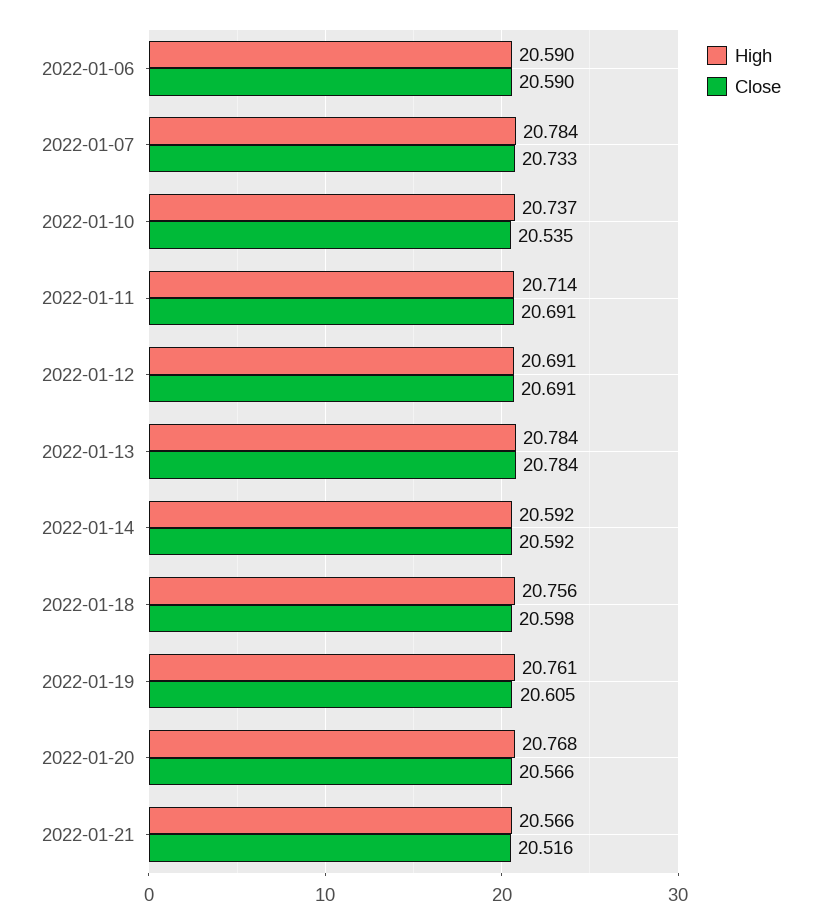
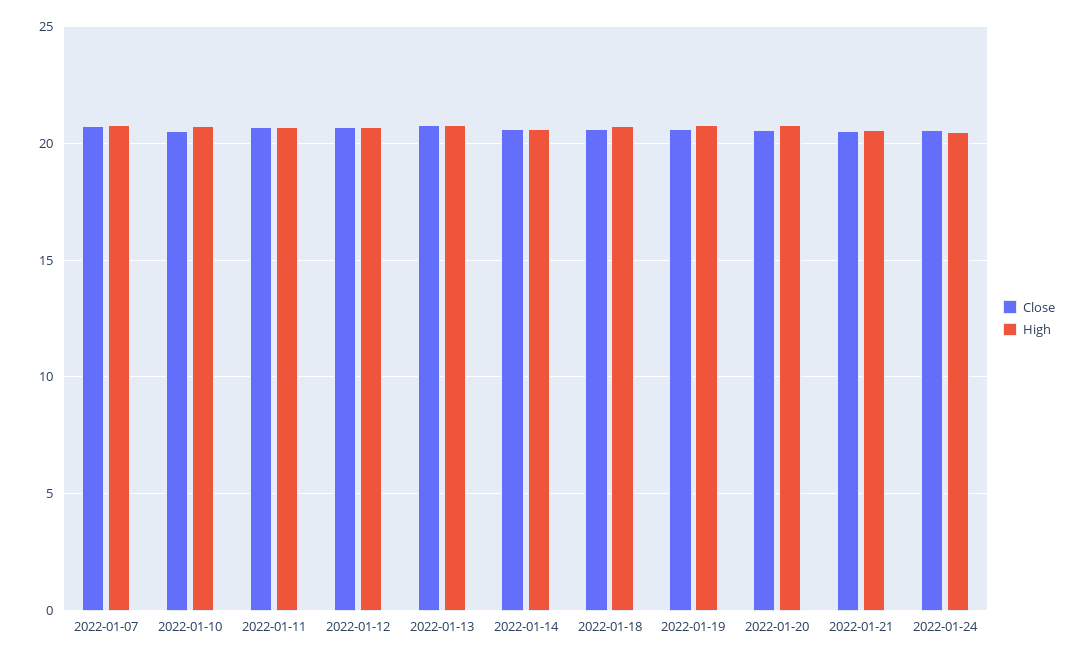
High, 2022-01-06: 20.59 -> none
Close, 2022-01-06: 20.59 -> none
Close, 2022-01-24: none -> 20.5
High, 2022-01-24: none -> 20.5

